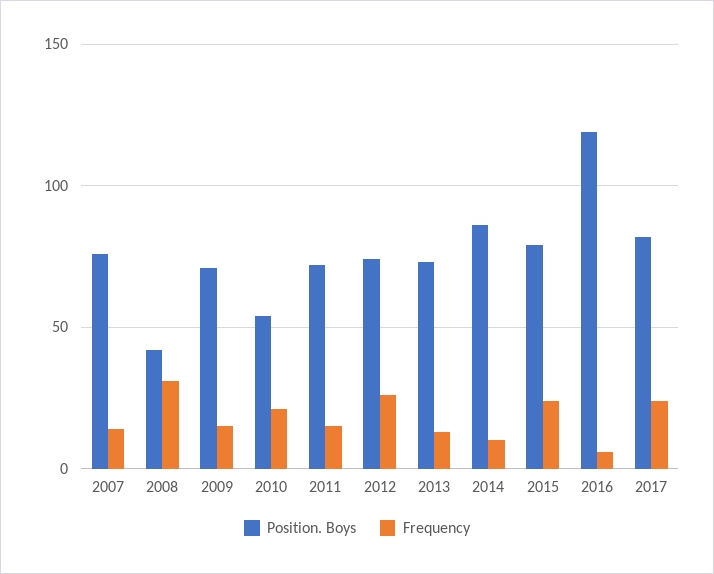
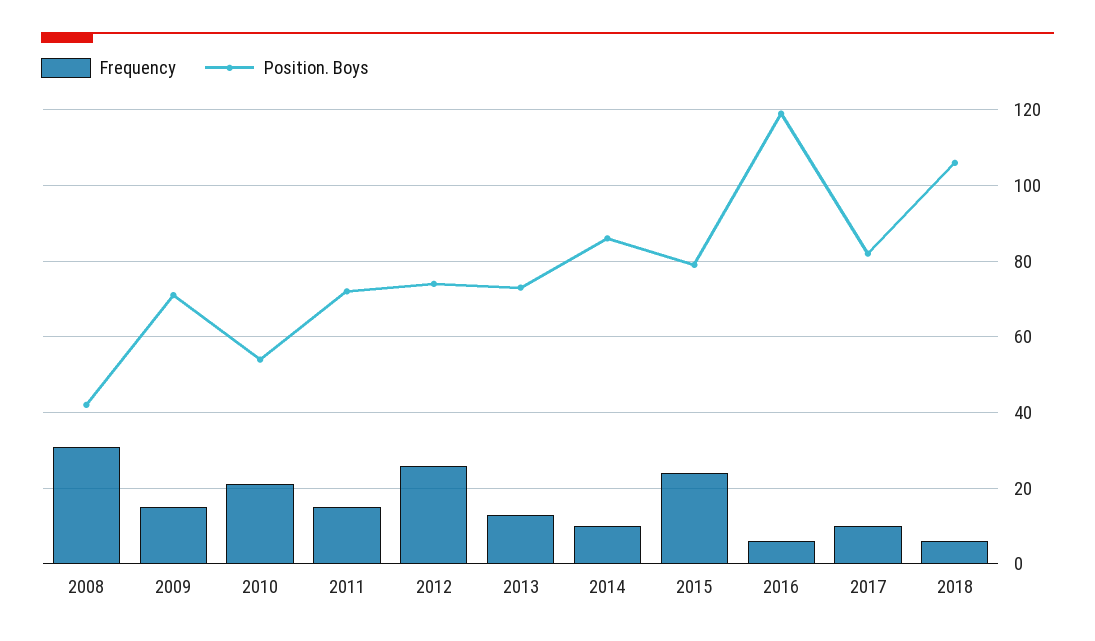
Position. Boys, 2007: 75 -> none
Frequency, 2007: 15 -> none
Frequency, 2017: 25 -> 10
Frequency, 2018: none -> 5
Position. Boys, 2018: none -> 105

